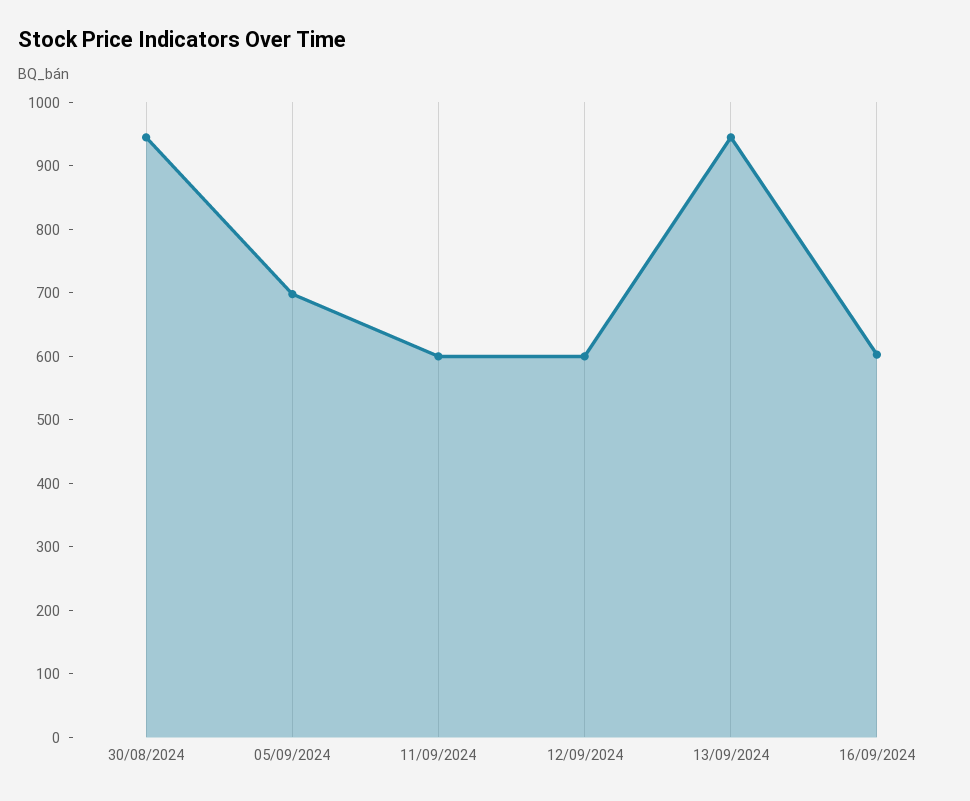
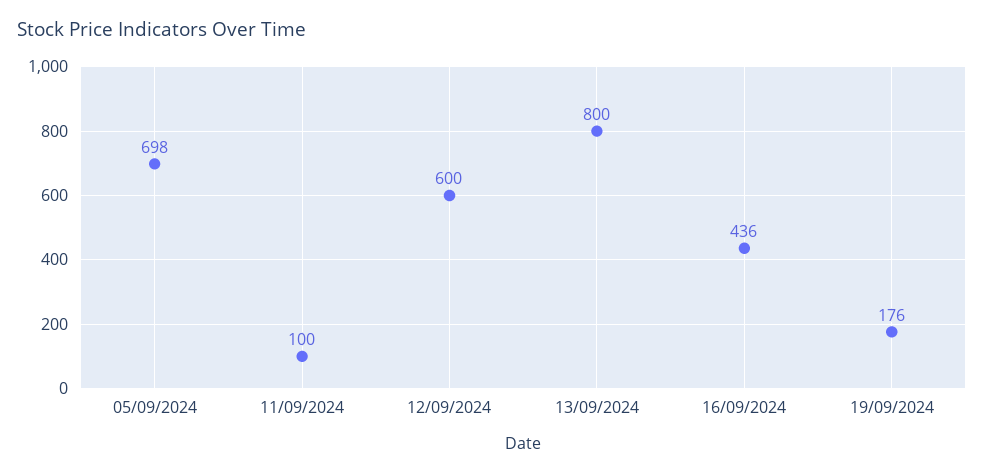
30/08/2024: 940 -> none
11/09/2024: 600 -> 100
13/09/2024: 940 -> 800
16/09/2024: 600 -> 436
19/09/2024: none -> 176

